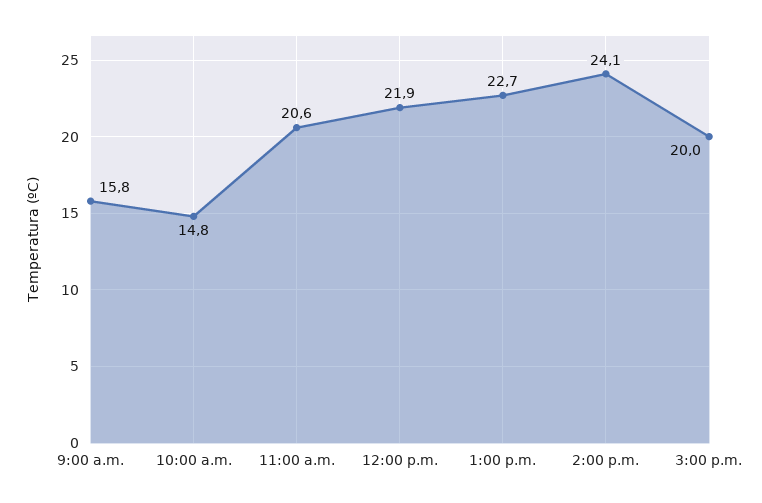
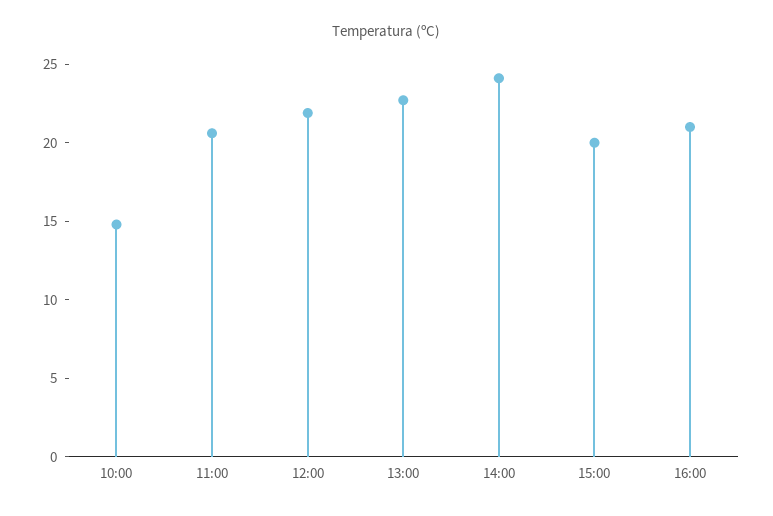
9:00 a.m.: 15.8 -> none
16:00: none -> 21

